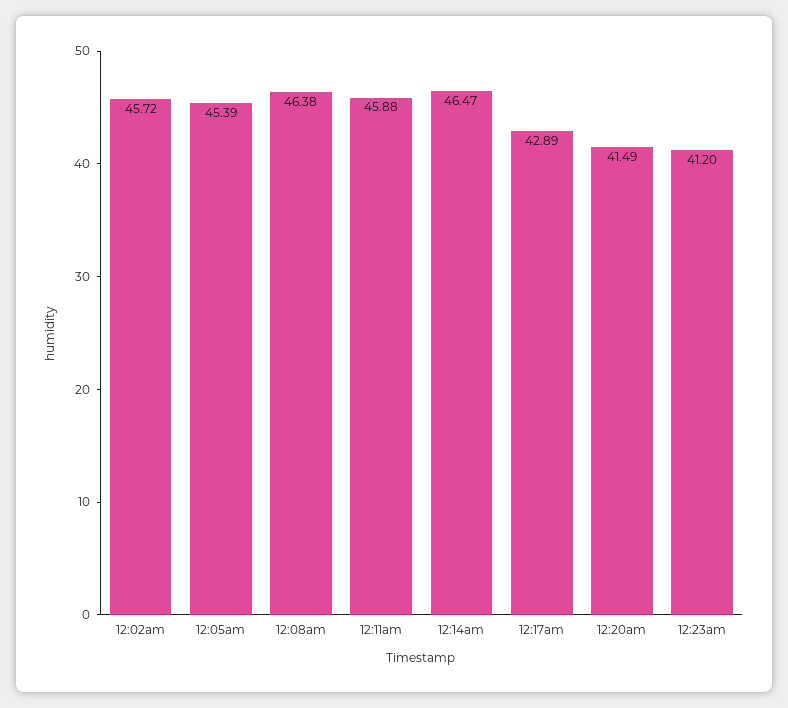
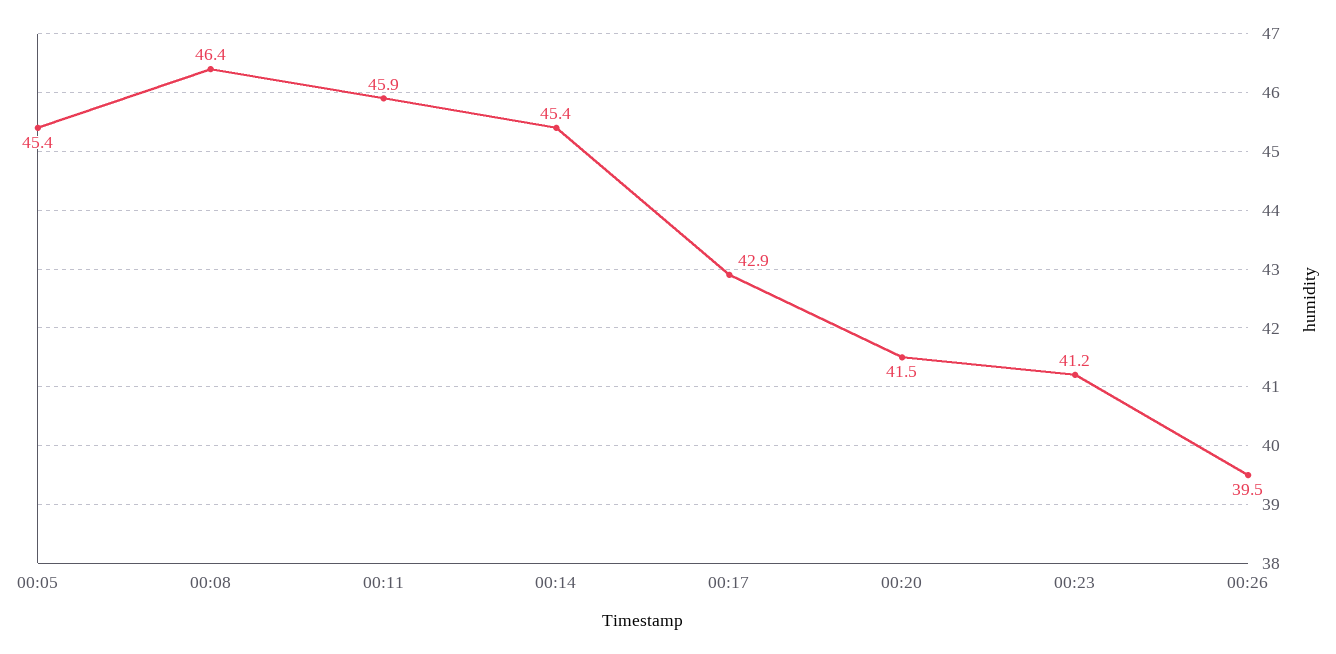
12:02am: 45.72 -> none
12:14am: 46.47 -> 45.4
00:26: none -> 39.5

